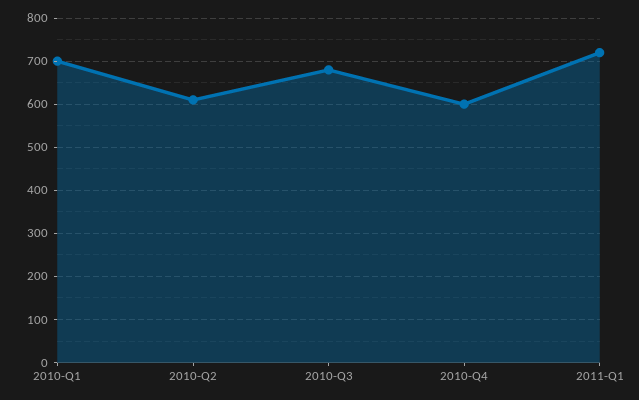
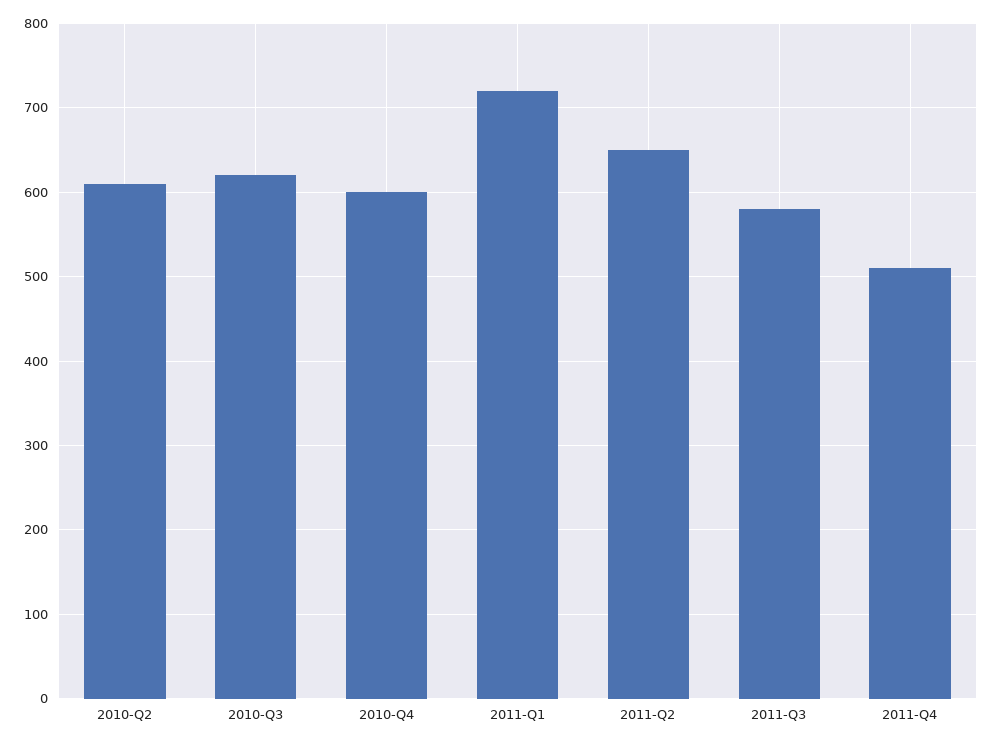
2010-Q1: 700 -> none
2010-Q3: 680 -> 620
2011-Q2: none -> 650
2011-Q3: none -> 580
2011-Q4: none -> 510

